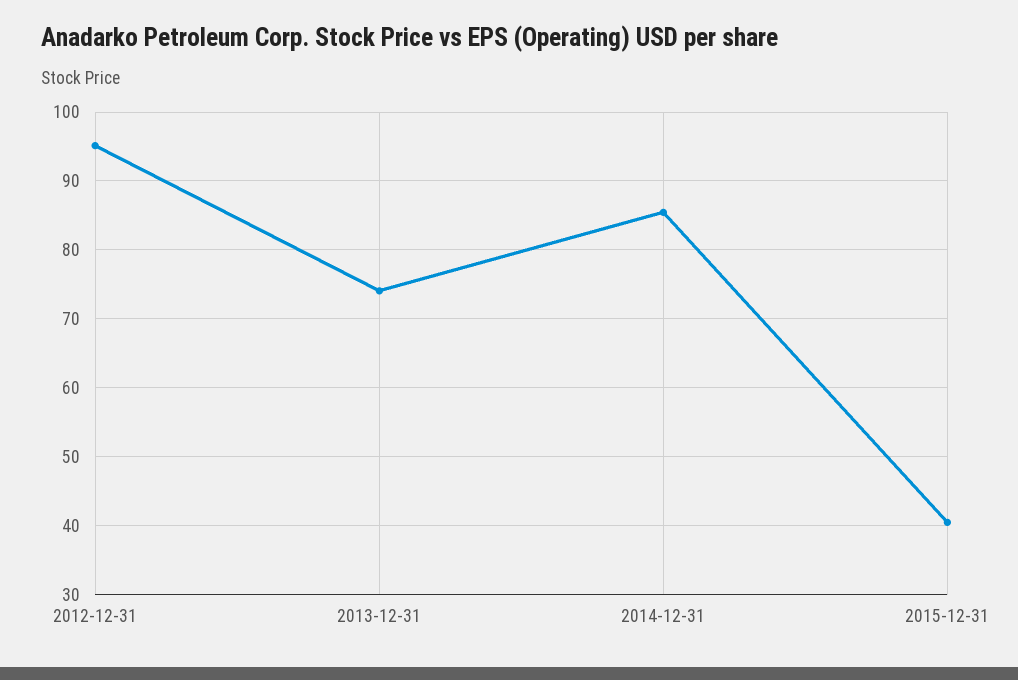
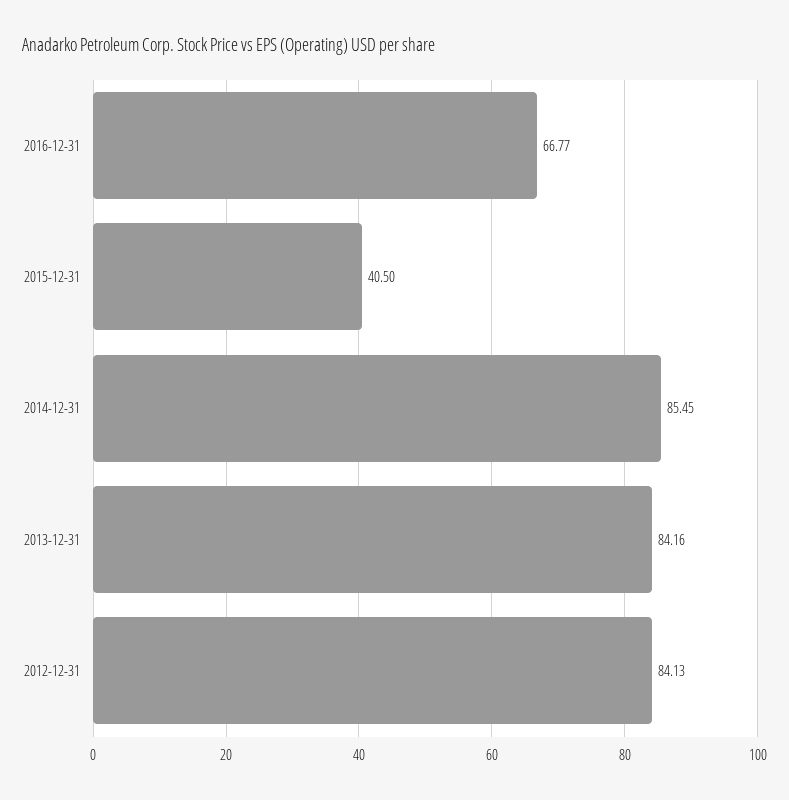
2012-12-31: 95 -> 84.13
2013-12-31: 74 -> 84.16
2016-12-31: none -> 66.77

